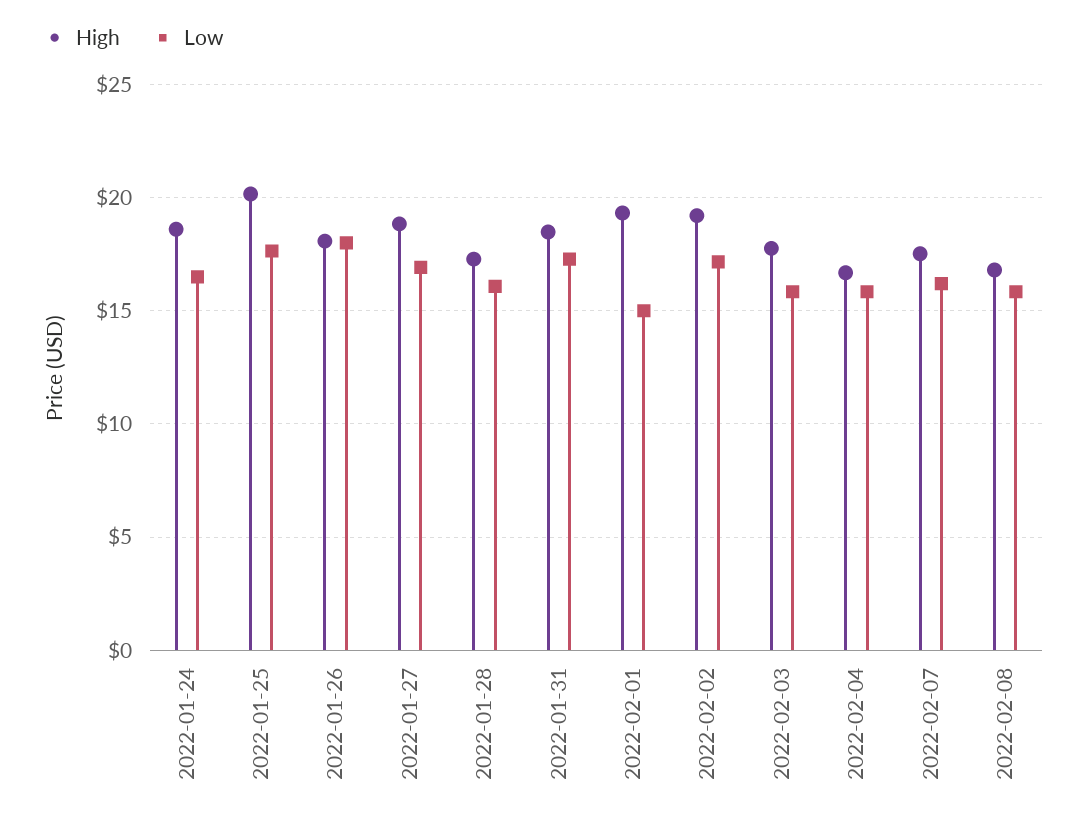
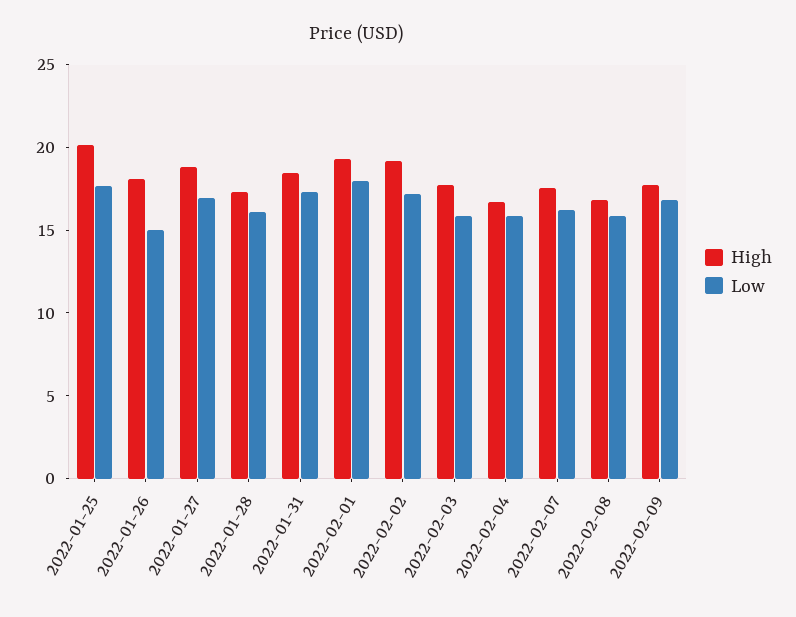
High, 2022-01-24: 18.5 -> none
Low, 2022-01-24: 16.5 -> none
Low, 2022-01-26: 18 -> 15
Low, 2022-02-01: 15 -> 18
High, 2022-02-09: none -> 18
Low, 2022-02-09: none -> 17

